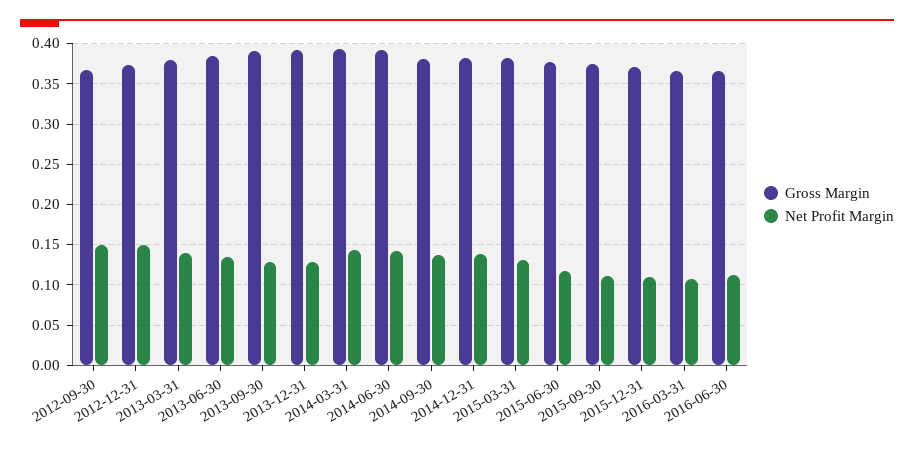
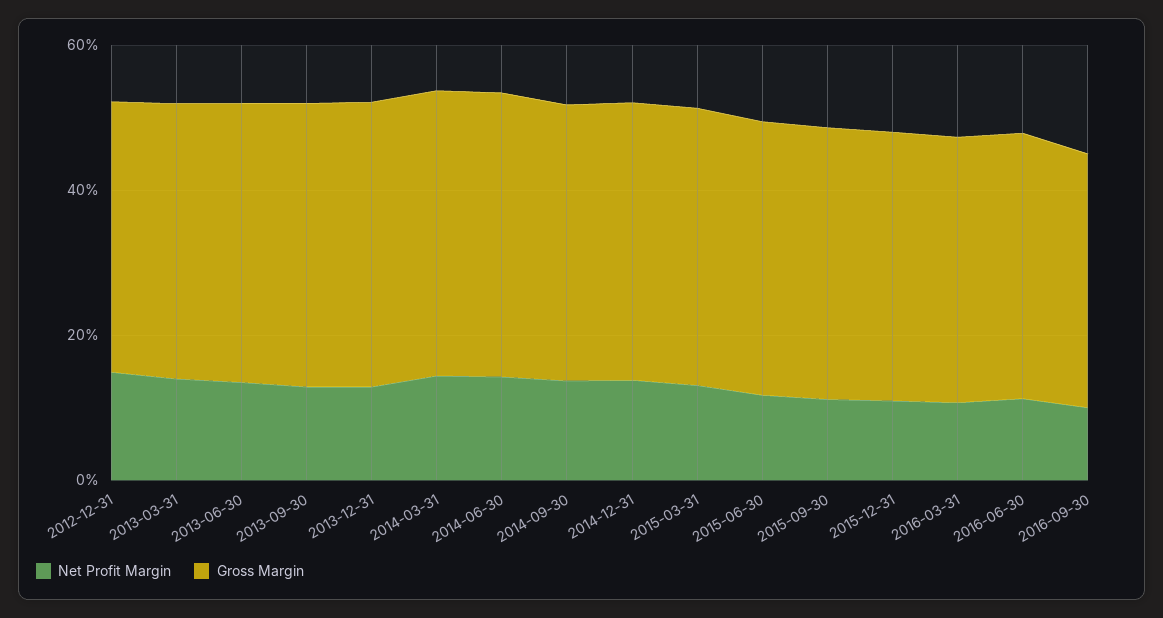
Gross Margin, 2012-09-30: 0.37 -> none
Net Profit Margin, 2012-09-30: 0.15 -> none
Net Profit Margin, 2016-09-30: none -> 0.1
Gross Margin, 2016-09-30: none -> 0.35

